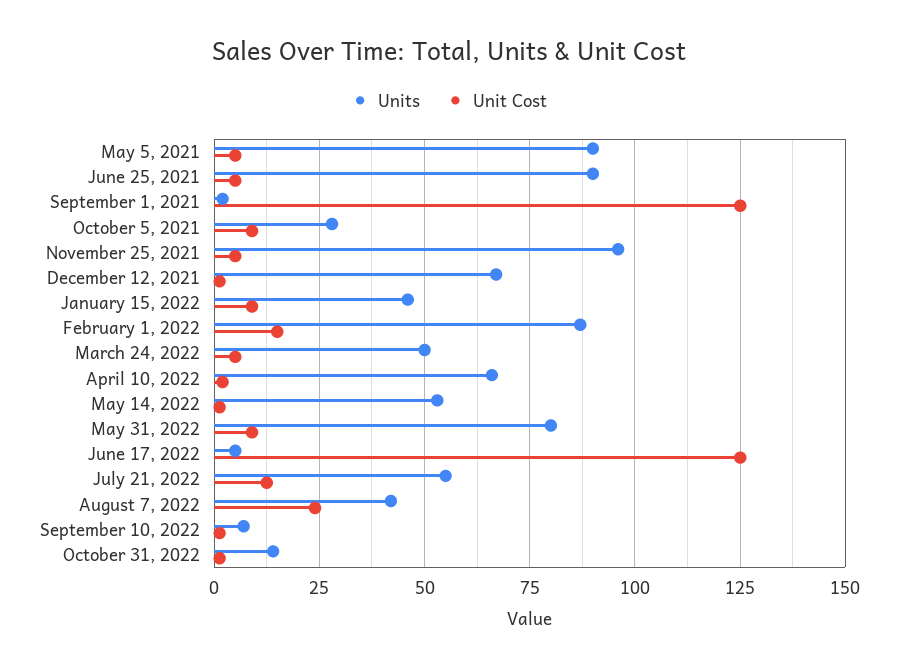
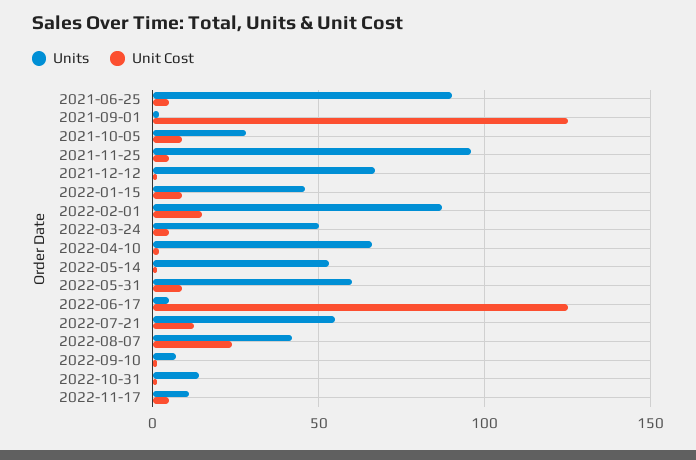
Units, May 5, 2021: 90 -> none
Unit Cost, May 5, 2021: 5 -> none
Units, May 31, 2022: 80 -> 60
Units, 2022-11-17: none -> 10
Unit Cost, 2022-11-17: none -> 5

